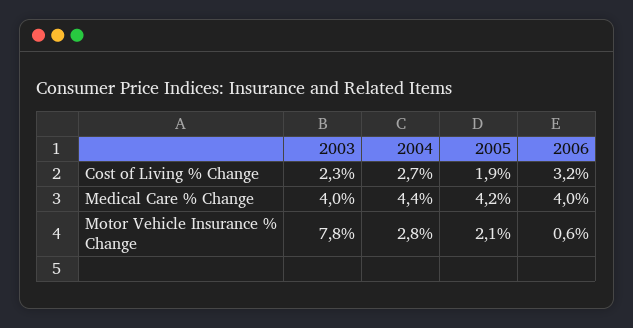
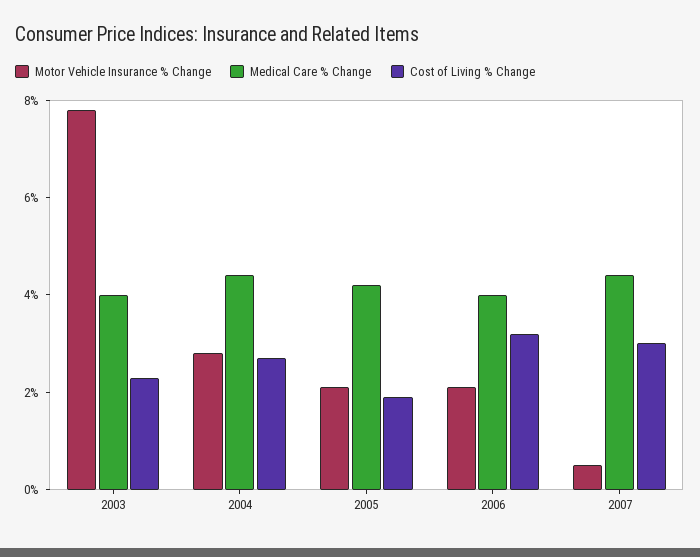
Motor Vehicle Insurance % Change, 2006: 0.6 -> 2
Motor Vehicle Insurance % Change, 2007: none -> 0.5
Medical Care % Change, 2007: none -> 4.5
Cost of Living % Change, 2007: none -> 3

